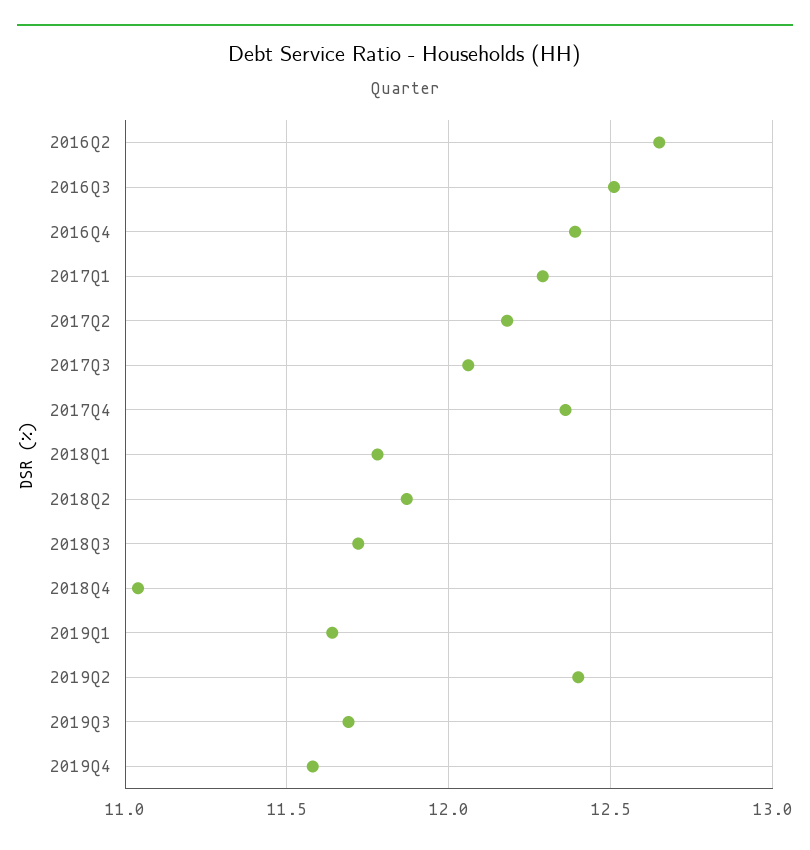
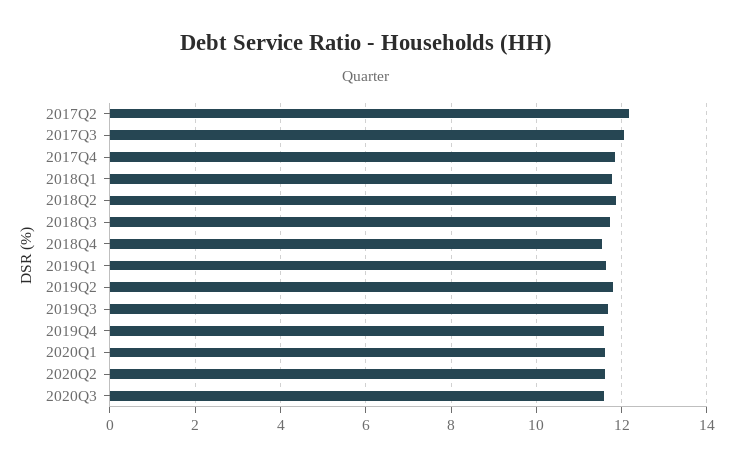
2016Q2: 12.65 -> none
2016Q3: 12.5 -> none
2016Q4: 12.4 -> none
2017Q1: 12.3 -> none
2017Q4: 12.35 -> 11.8
2018Q4: 11.05 -> 11.6
2019Q2: 12.4 -> 11.8
2020Q1: none -> 11.6
2020Q2: none -> 11.6
2020Q3: none -> 11.6

